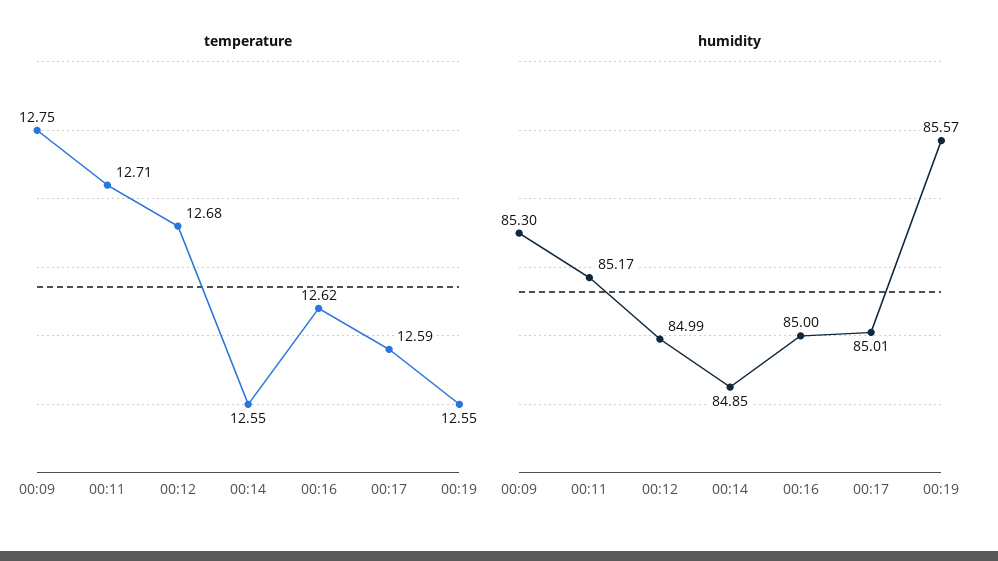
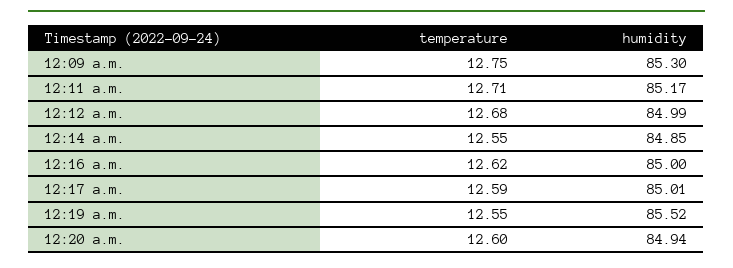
humidity, 00:19: 85.57 -> 85.52
temperature, 12:20 a.m.: none -> 12.6
humidity, 12:20 a.m.: none -> 84.94

